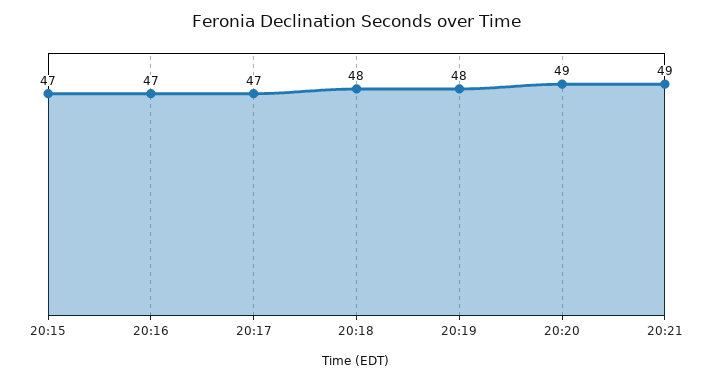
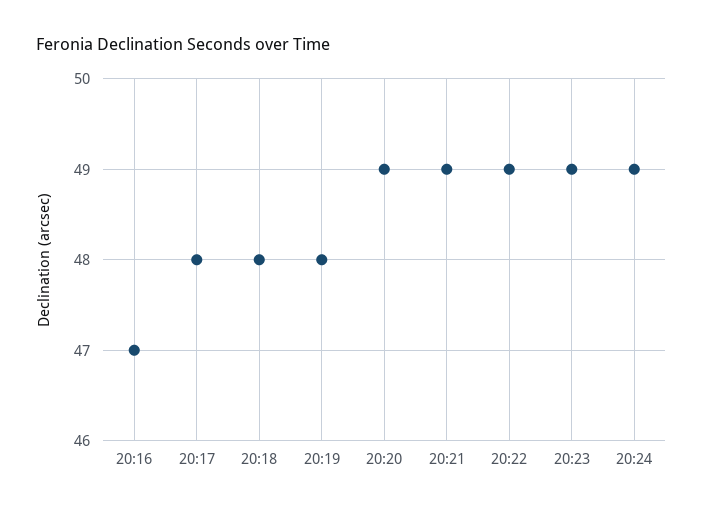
20:15: 47 -> none
20:17: 47 -> 48
20:22: none -> 49
20:23: none -> 49
20:24: none -> 49

